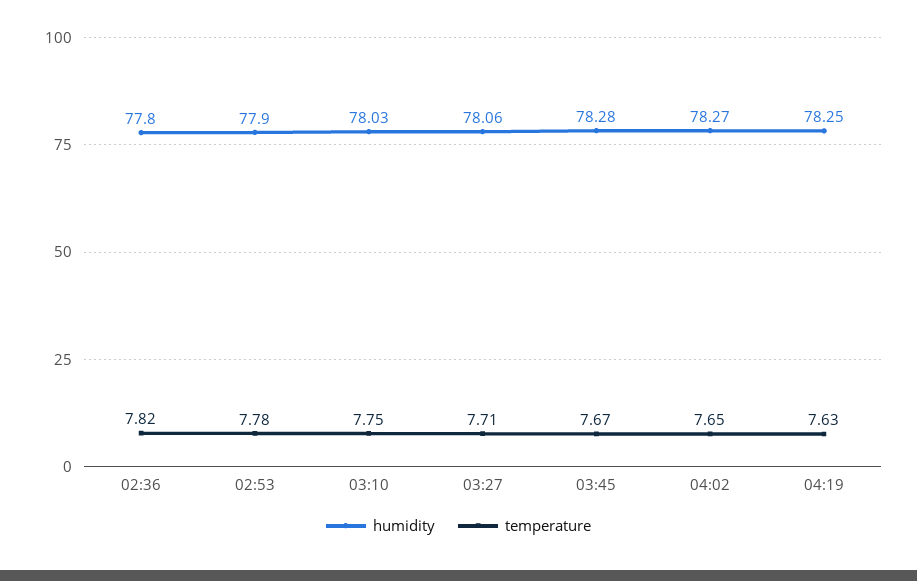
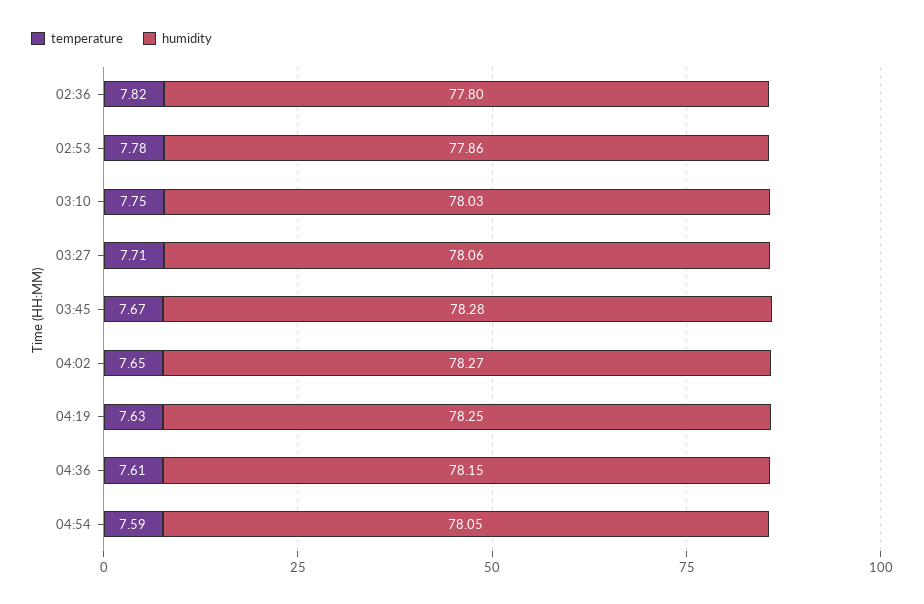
humidity, 02:53: 77.9 -> 77.86
temperature, 04:36: none -> 7.61
humidity, 04:36: none -> 78.15
temperature, 04:54: none -> 7.59
humidity, 04:54: none -> 78.05

